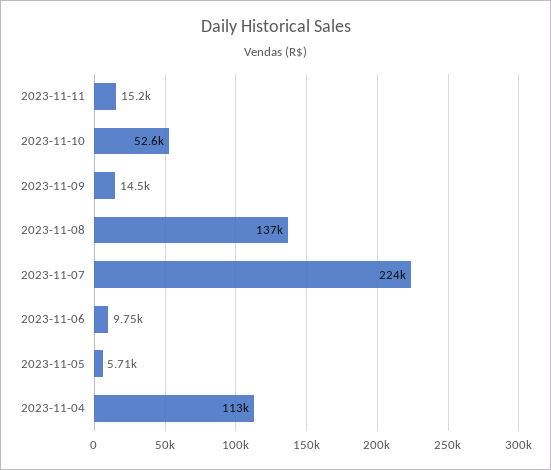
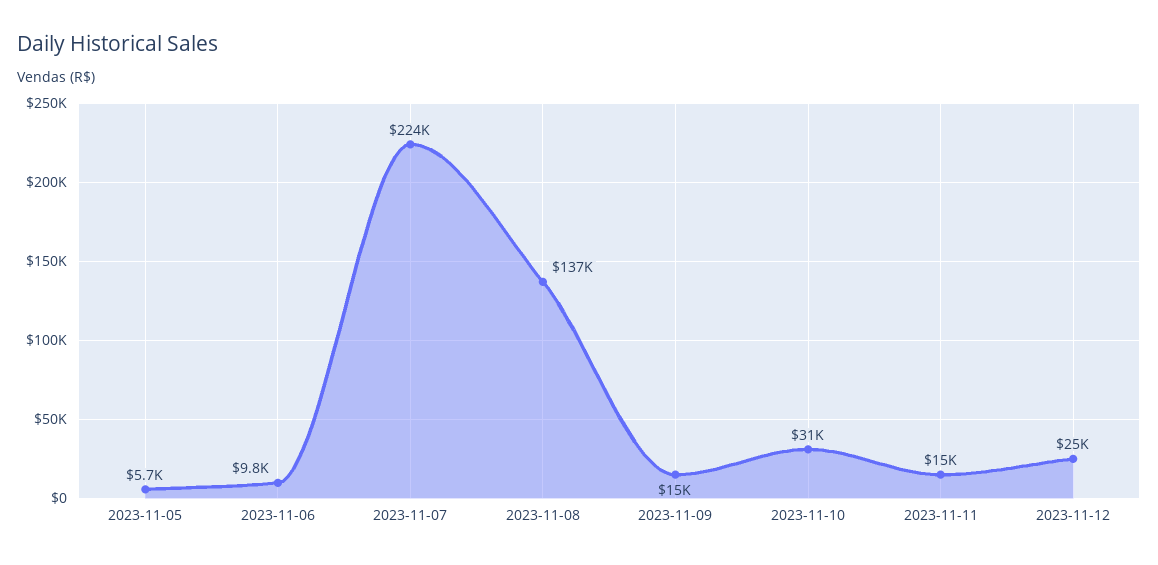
2023-11-10: 52600 -> 31000
2023-11-04: 113000 -> none
2023-11-12: none -> 25000

